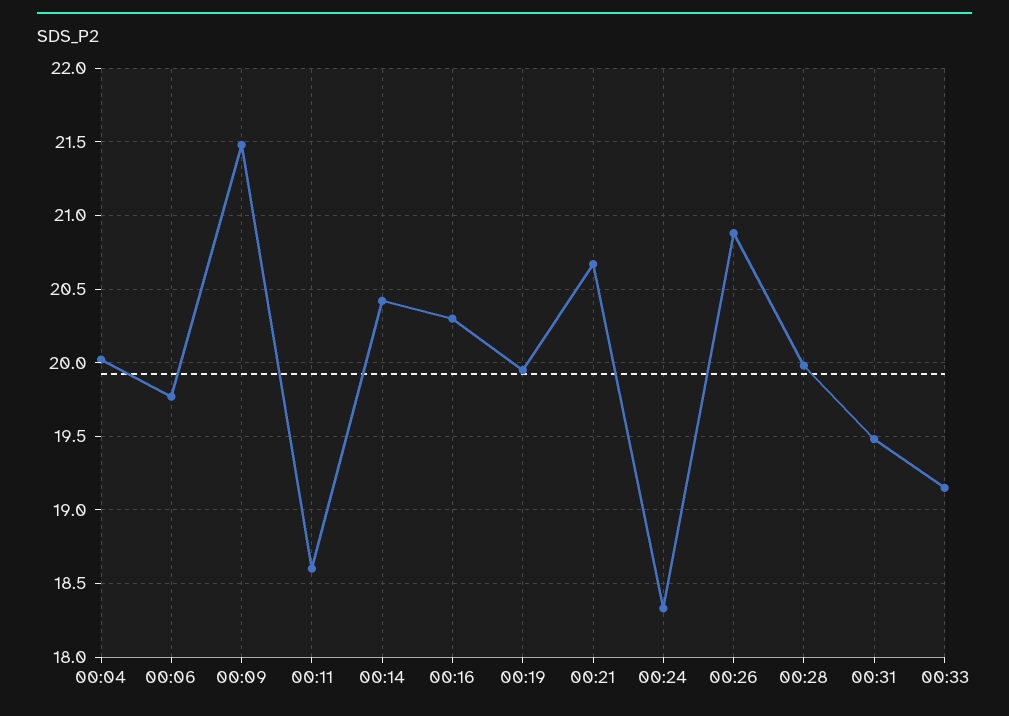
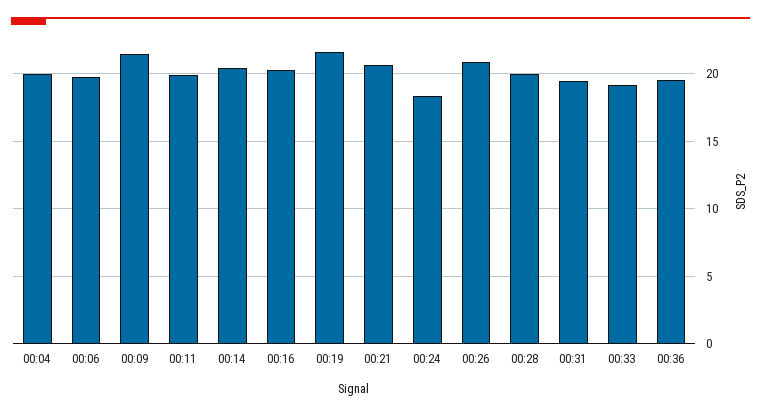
00:11: 18.6 -> 20
00:19: 19.95 -> 21.5
00:36: none -> 19.5

